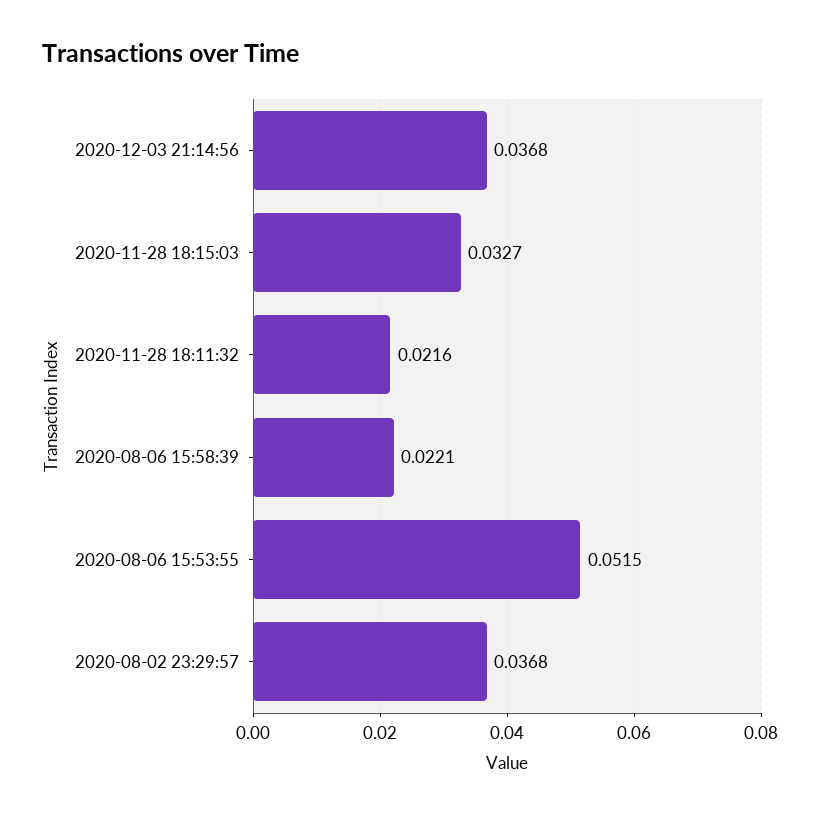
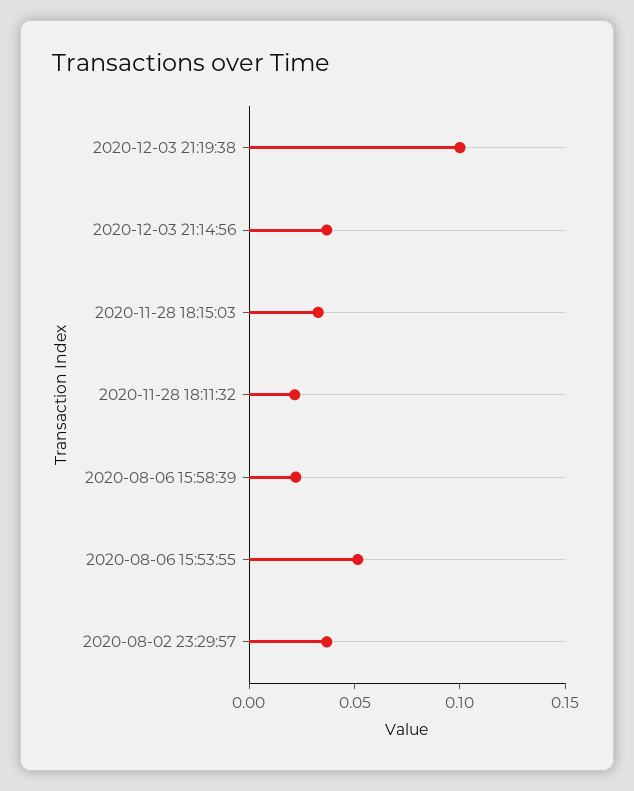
2020-12-03 21:19:38: none -> 0.1

